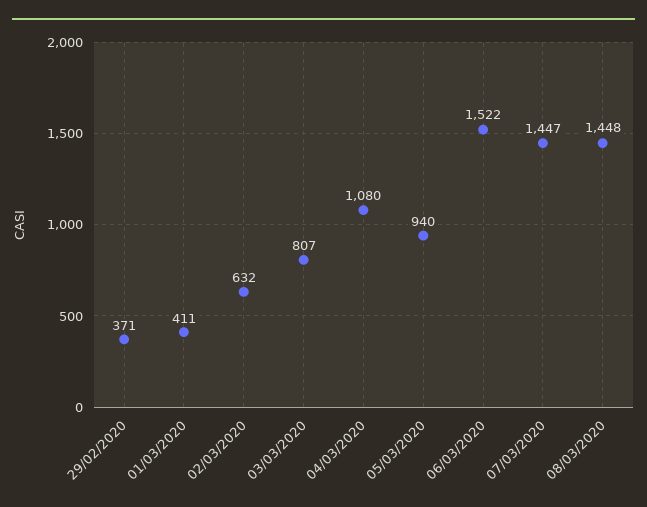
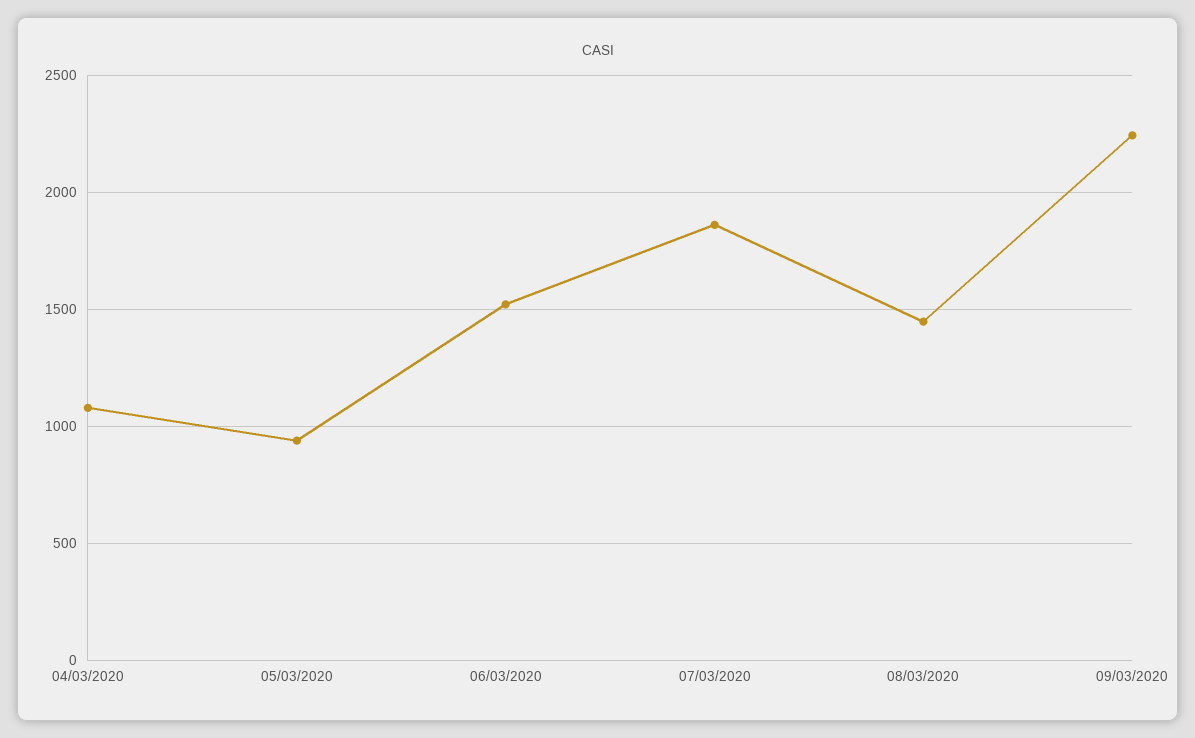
29/02/2020: 371 -> none
01/03/2020: 411 -> none
02/03/2020: 632 -> none
03/03/2020: 807 -> none
07/03/2020: 1447 -> 1850
09/03/2020: none -> 2250

